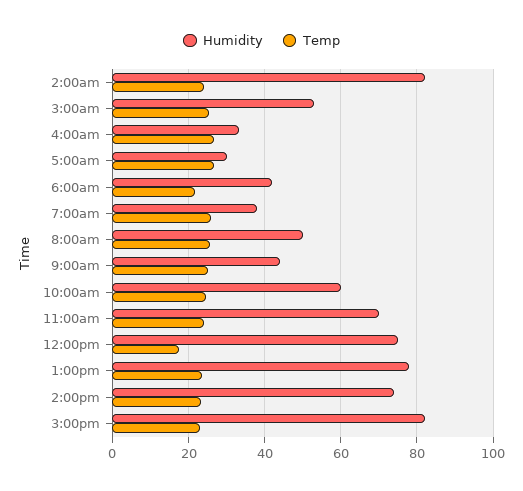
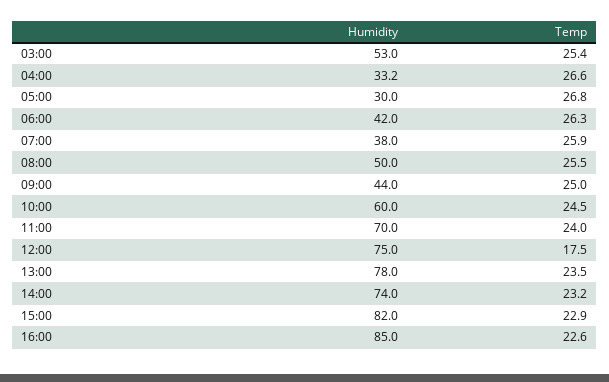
Humidity, 2:00am: 82 -> none
Temp, 2:00am: 24 -> none
Temp, 6:00am: 22 -> 26.3
Humidity, 16:00: none -> 85
Temp, 16:00: none -> 22.6

